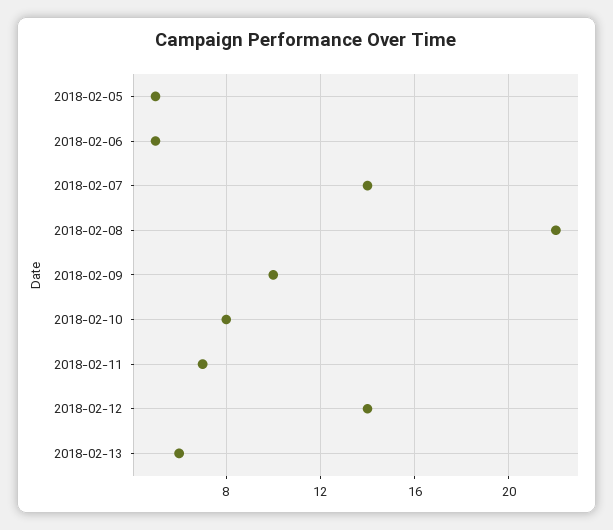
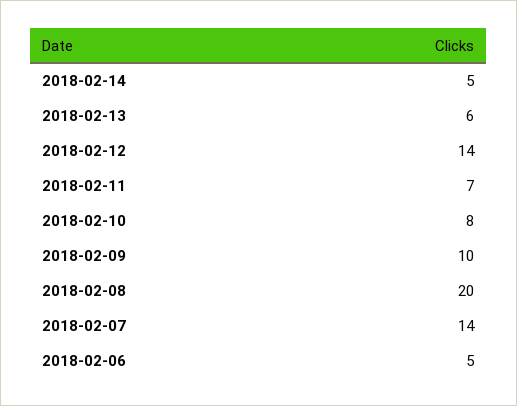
2018-02-05: 5 -> none
2018-02-08: 22 -> 20
2018-02-14: none -> 5

